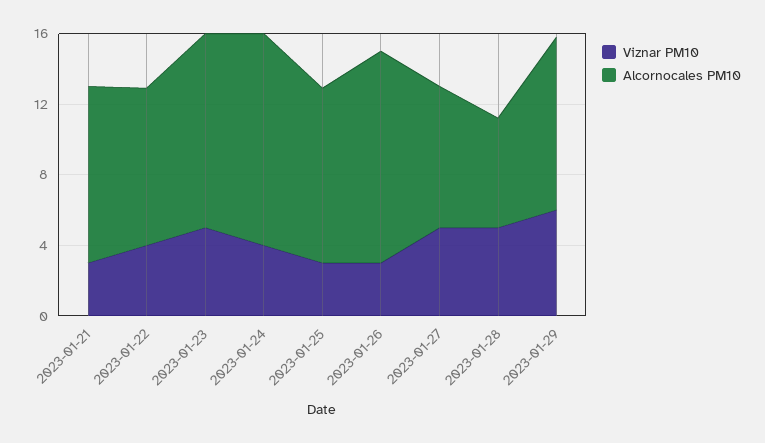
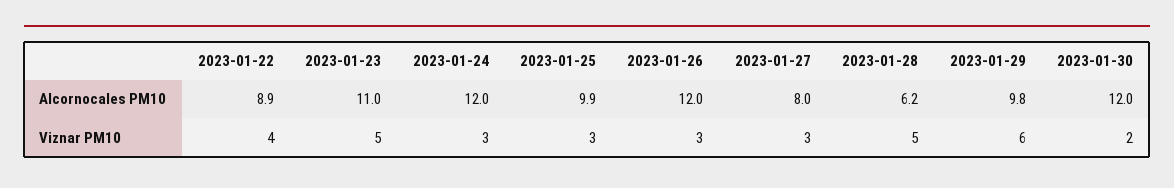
Viznar PM10, 2023-01-21: 3 -> none
Alcornocales PM10, 2023-01-21: 10 -> none
Viznar PM10, 2023-01-24: 4 -> 3
Viznar PM10, 2023-01-27: 5 -> 3
Alcornocales PM10, 2023-01-30: none -> 12
Viznar PM10, 2023-01-30: none -> 2

